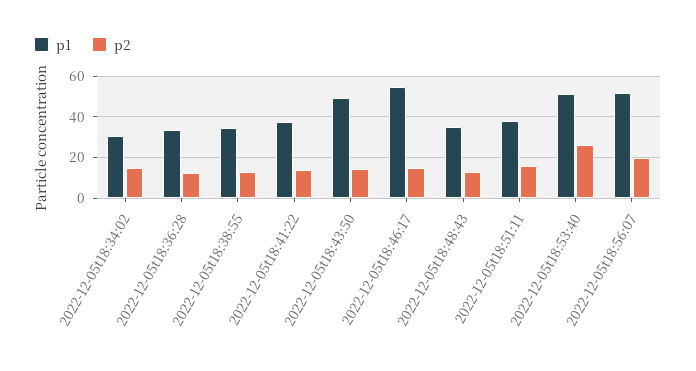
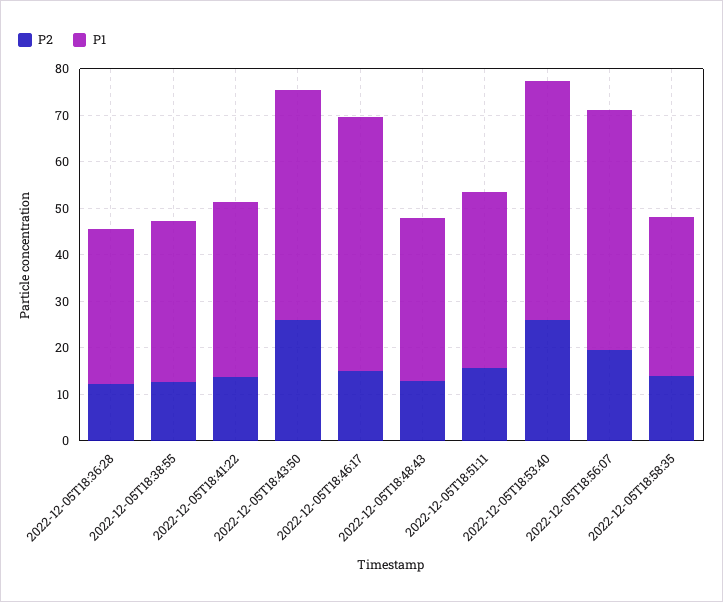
p1, 2022-12-05t18:34:02: 30 -> none
p2, 2022-12-05t18:34:02: 15 -> none
p2, 2022-12-05t18:43:50: 15 -> 26
p2, 2022-12-05T18:58:35: none -> 14
p1, 2022-12-05T18:58:35: none -> 34

